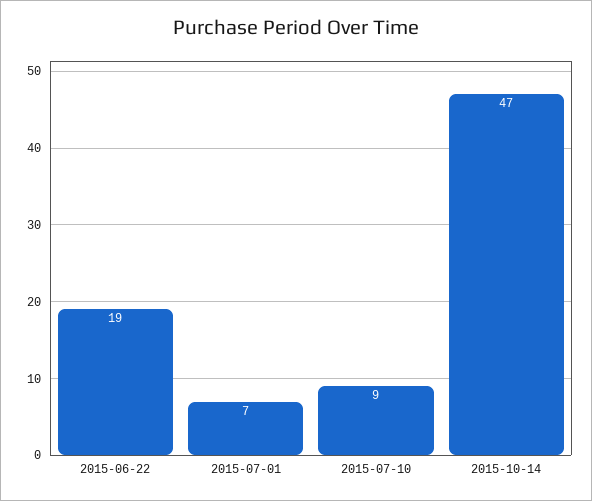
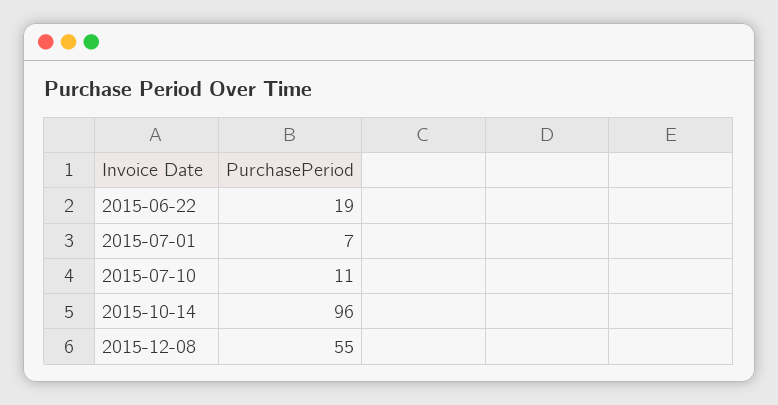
2015-07-10: 9 -> 11
2015-10-14: 47 -> 96
2015-12-08: none -> 55

